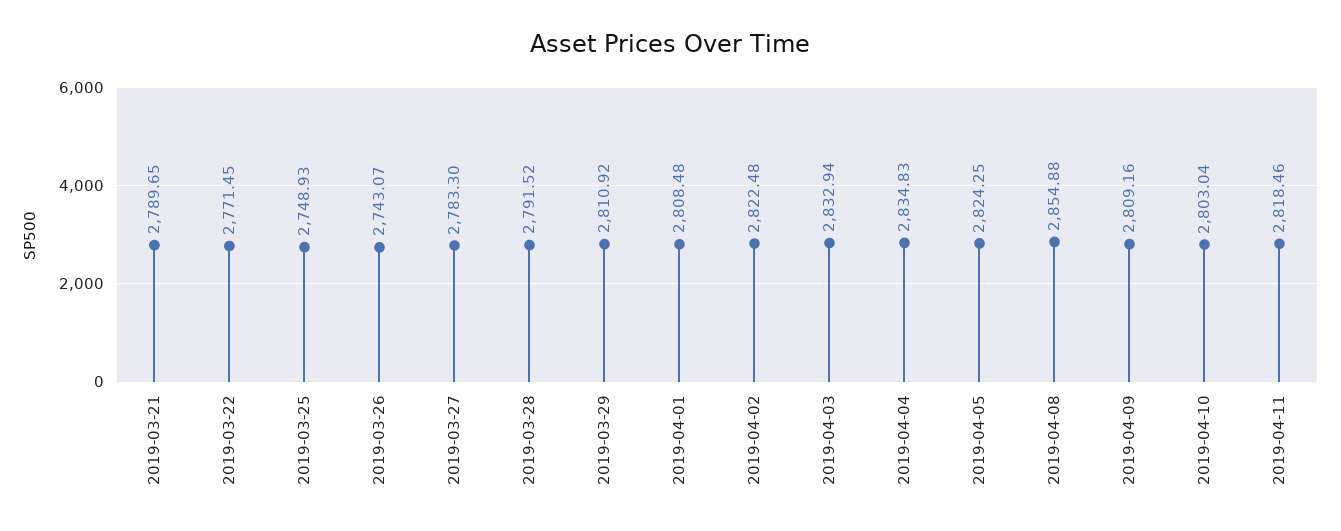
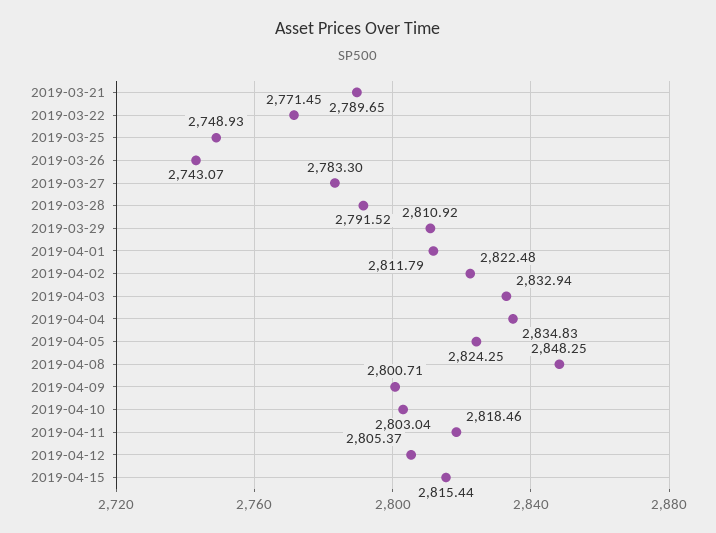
2019-04-01: 2808.48 -> 2811.79
2019-04-08: 2854.88 -> 2848.25
2019-04-09: 2809.16 -> 2800.71
2019-04-12: none -> 2805.37
2019-04-15: none -> 2815.44

